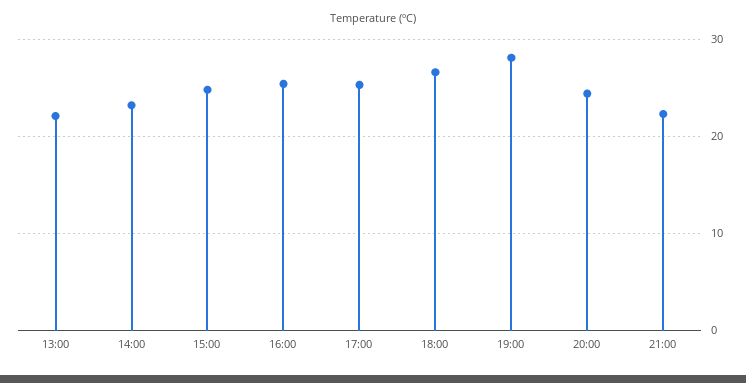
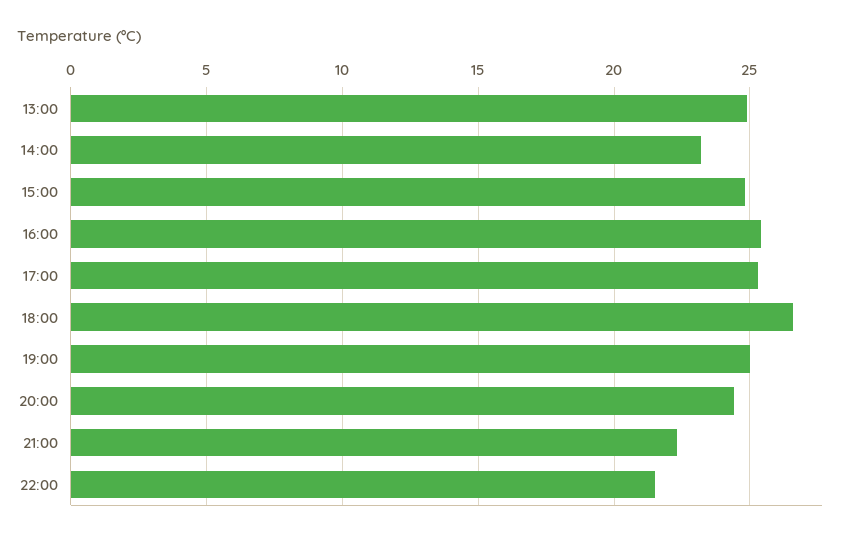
13:00: 22 -> 25
19:00: 28 -> 25
22:00: none -> 21.5

